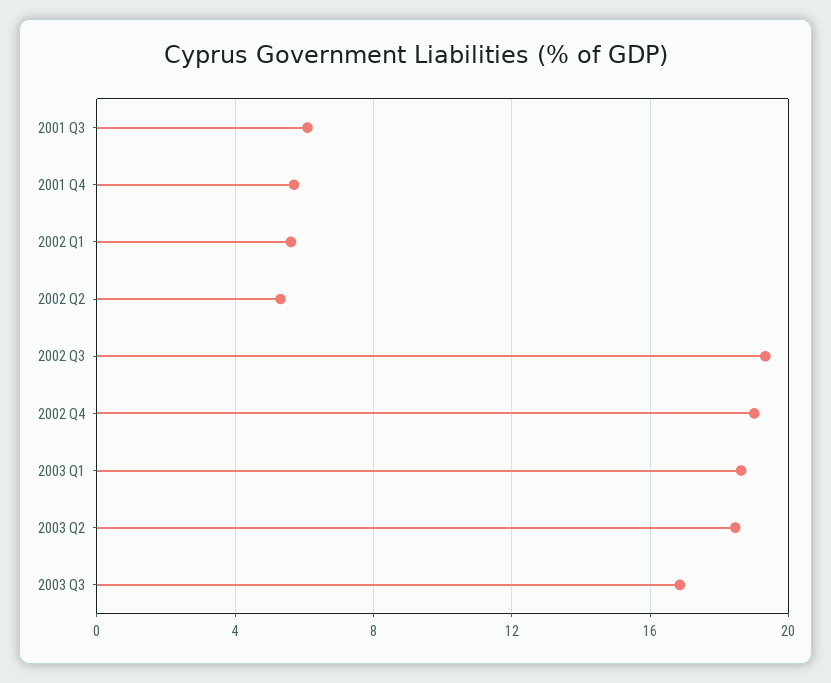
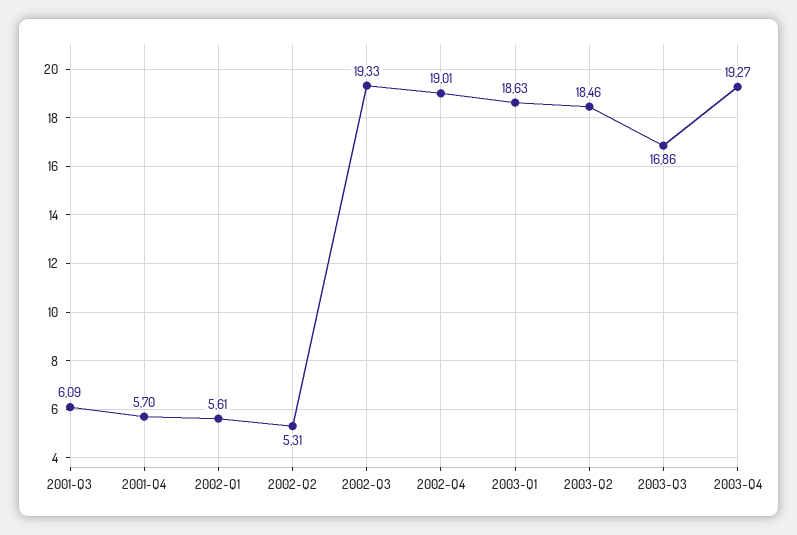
2003-Q4: none -> 19.27

